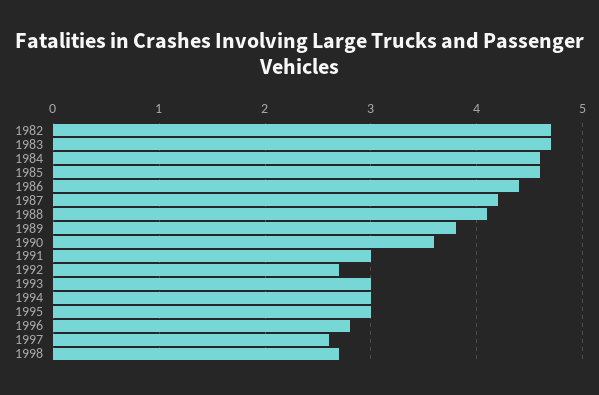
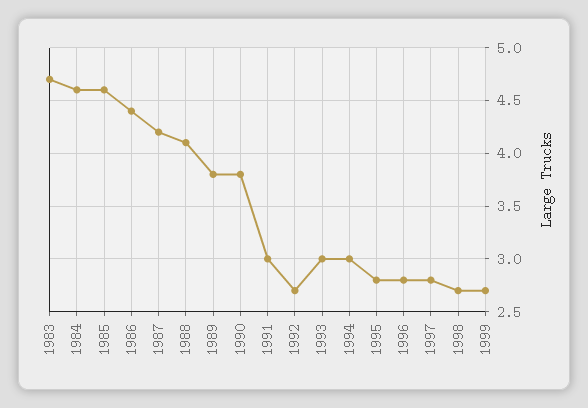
1982: 4.7 -> none
1990: 3.6 -> 3.8
1995: 3 -> 2.8
1997: 2.6 -> 2.8
1999: none -> 2.7

